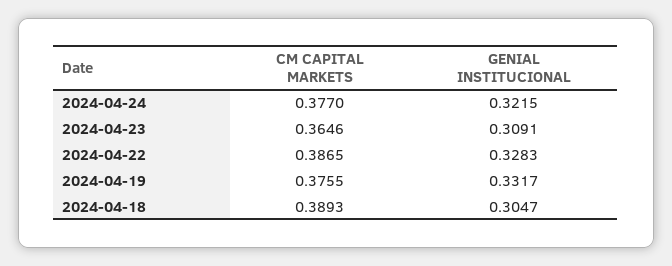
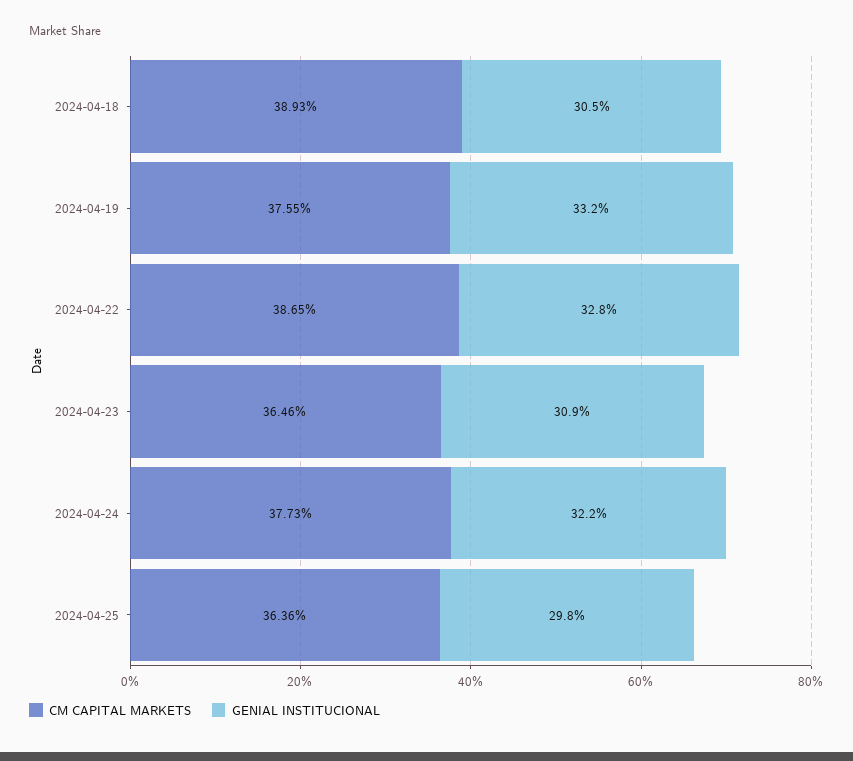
CM CAPITAL MARKETS, 2024-04-24: 0.377 -> 0.3773
CM CAPITAL MARKETS, 2024-04-25: none -> 0.3636
GENIAL INSTITUCIONAL, 2024-04-25: none -> 0.298

